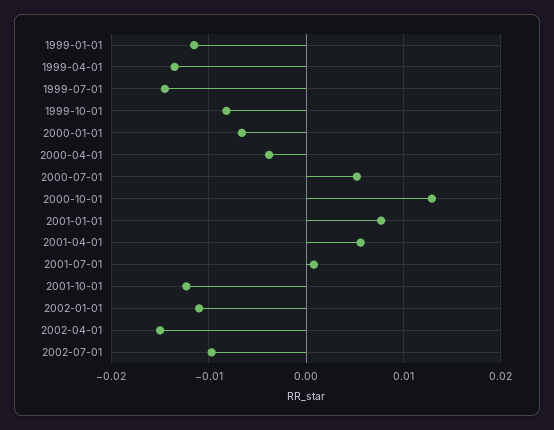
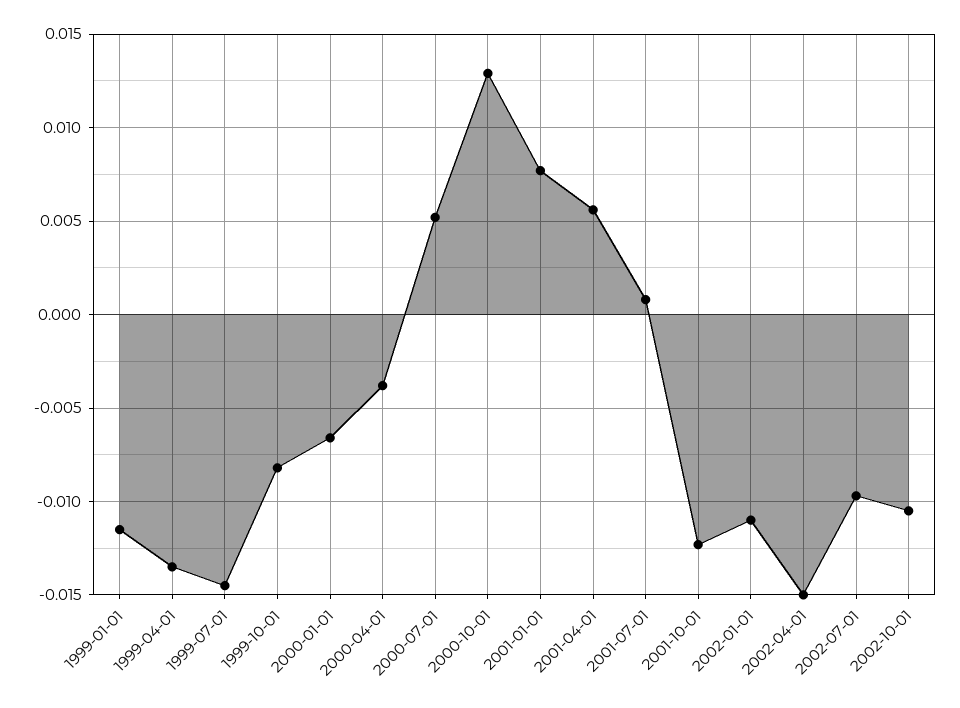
2002-10-01: none -> -0.0105

